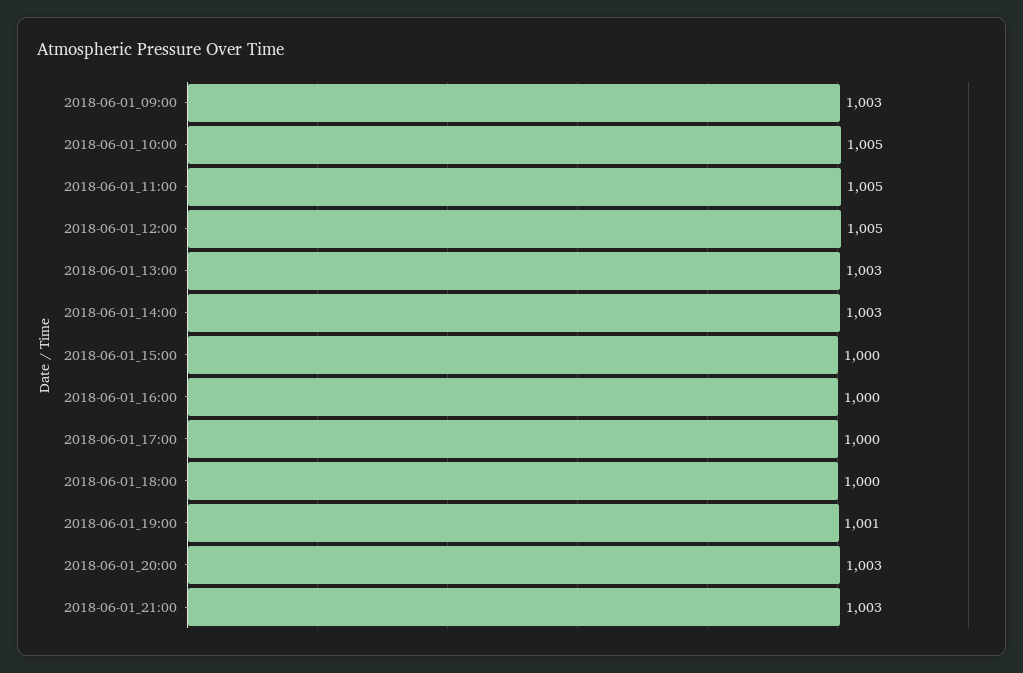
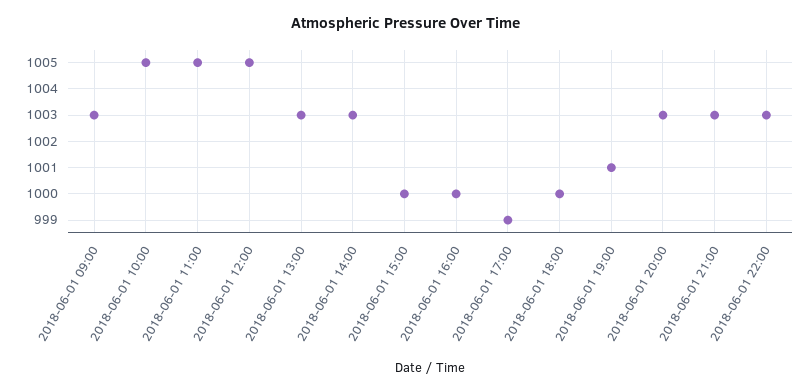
2018-06-01_17:00: 1000 -> 999
2018-06-01 22:00: none -> 1003

